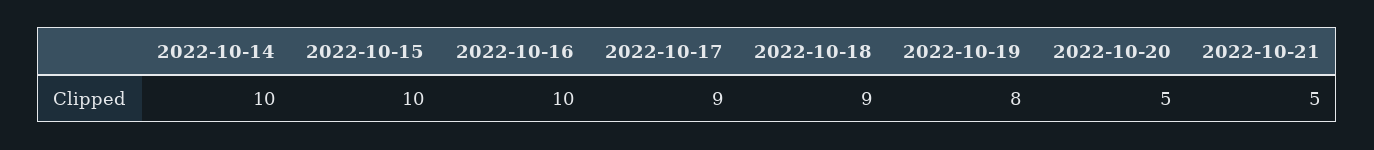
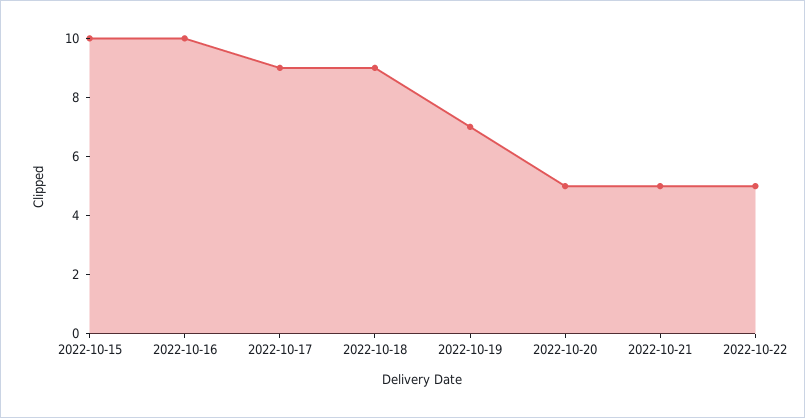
2022-10-14: 10 -> none
2022-10-19: 8 -> 7
2022-10-22: none -> 5

